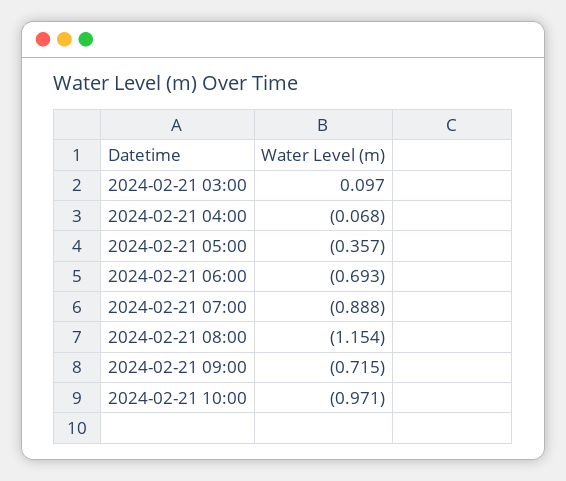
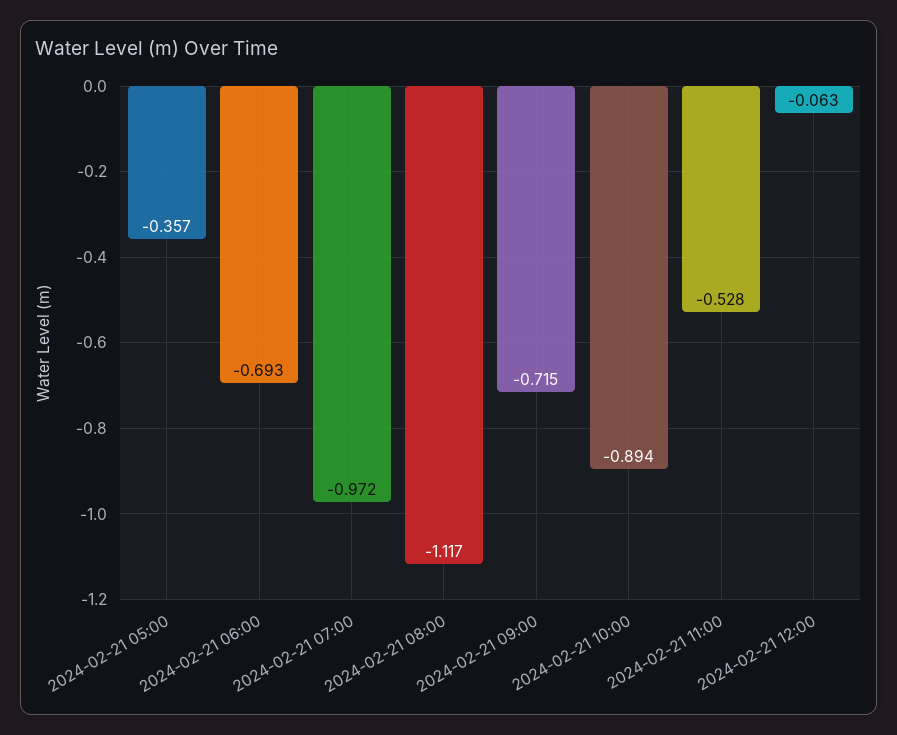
2024-02-21 03:00: 0.097 -> none
2024-02-21 04:00: -0.068 -> none
2024-02-21 07:00: -0.888 -> -0.972
2024-02-21 08:00: -1.154 -> -1.117
2024-02-21 10:00: -0.971 -> -0.894
2024-02-21 11:00: none -> -0.528
2024-02-21 12:00: none -> -0.063

